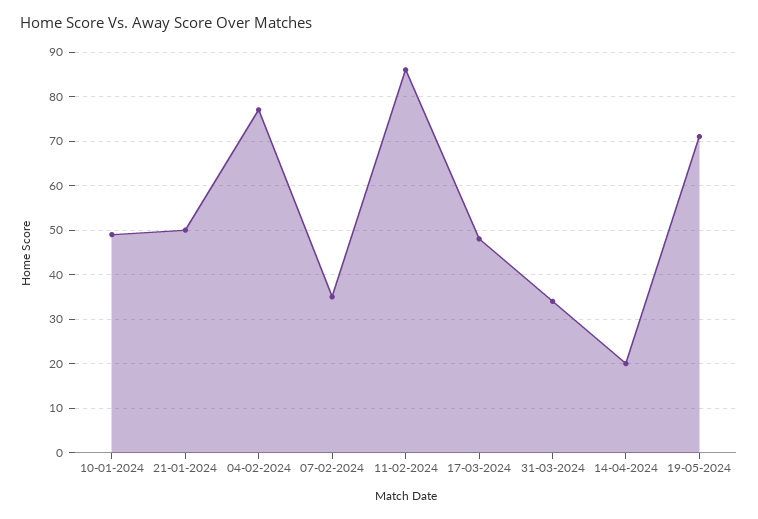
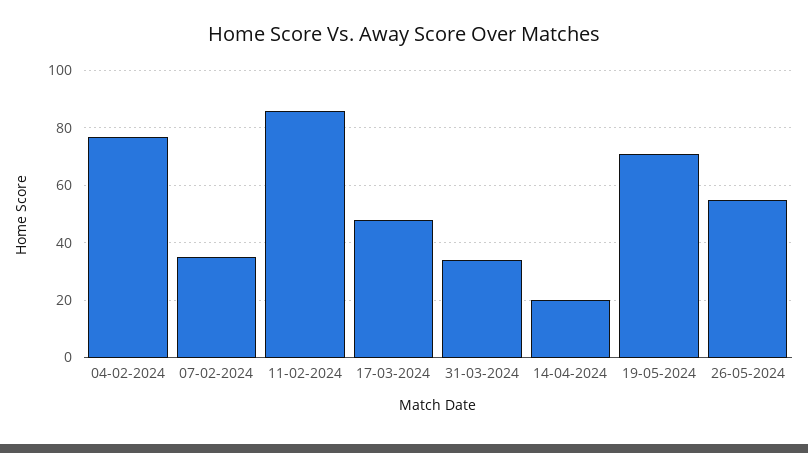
10-01-2024: 50 -> none
21-01-2024: 50 -> none
26-05-2024: none -> 55

